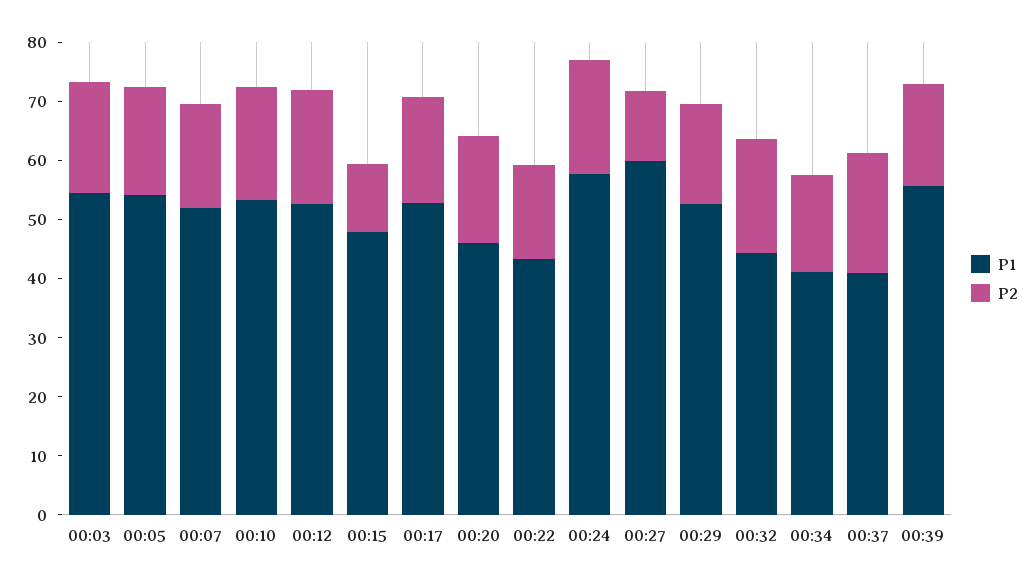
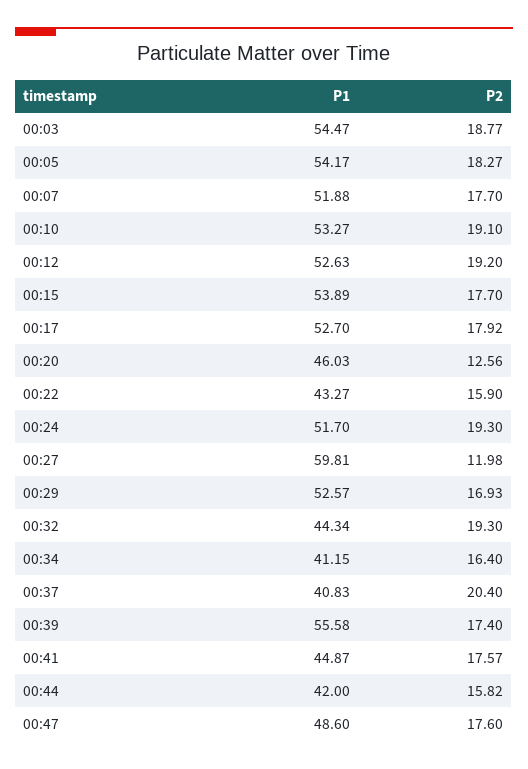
P1, 00:15: 48 -> 53.89
P2, 00:15: 12 -> 17.7
P2, 00:20: 18 -> 12.56
P1, 00:24: 58 -> 51.7
P1, 00:41: none -> 44.87
P2, 00:41: none -> 17.57
P1, 00:44: none -> 42
P2, 00:44: none -> 15.82
P1, 00:47: none -> 48.6
P2, 00:47: none -> 17.6

